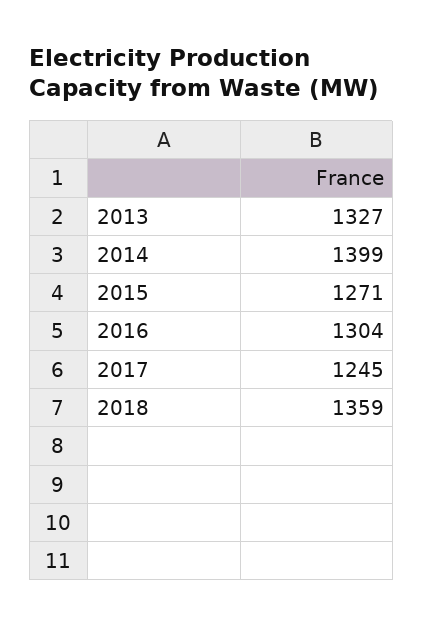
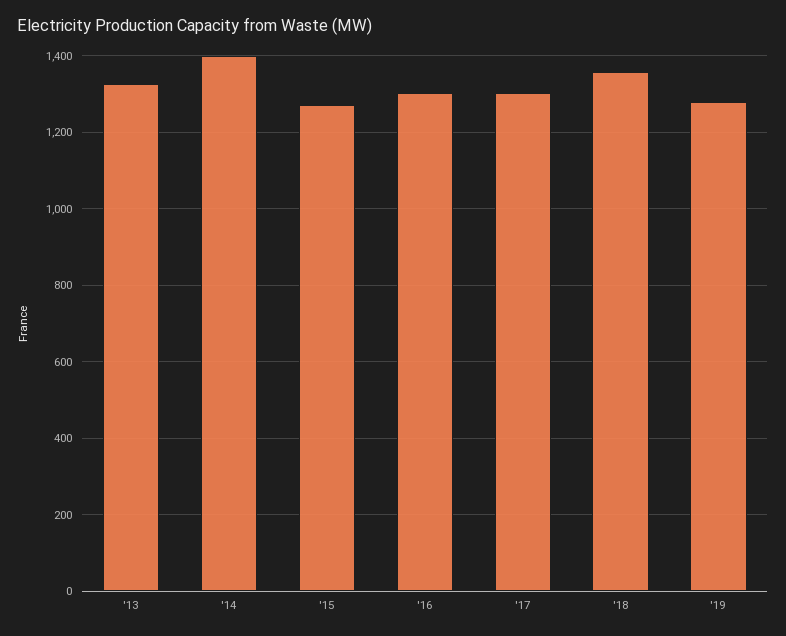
2017: 1245 -> 1300
'19: none -> 1280

